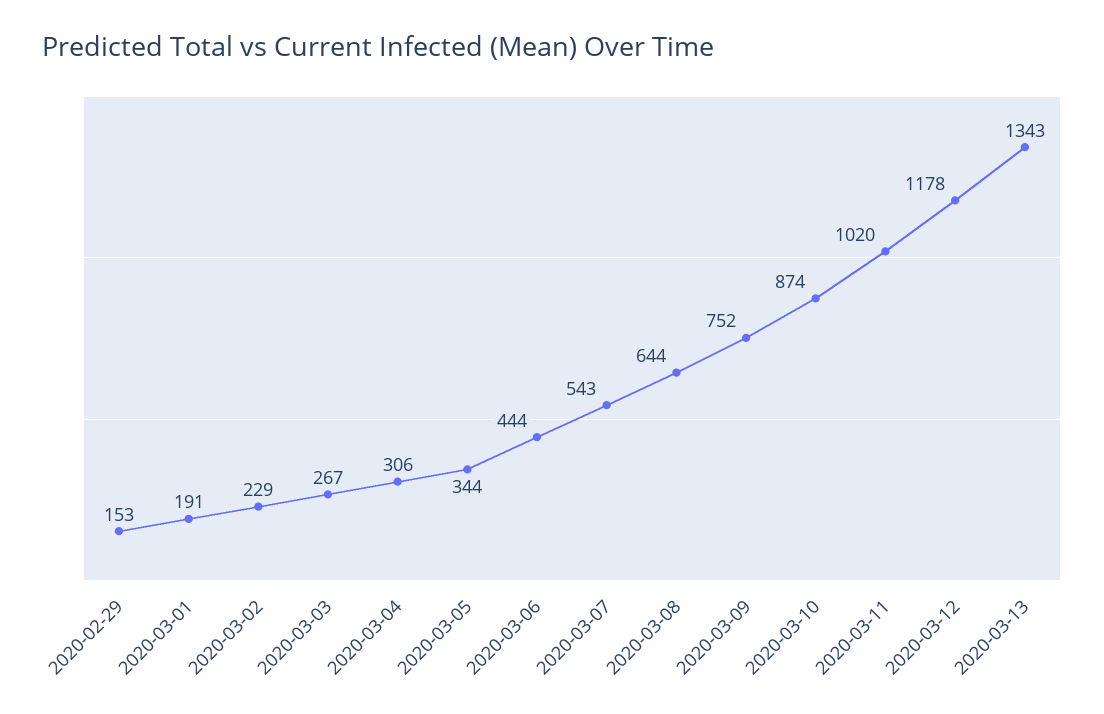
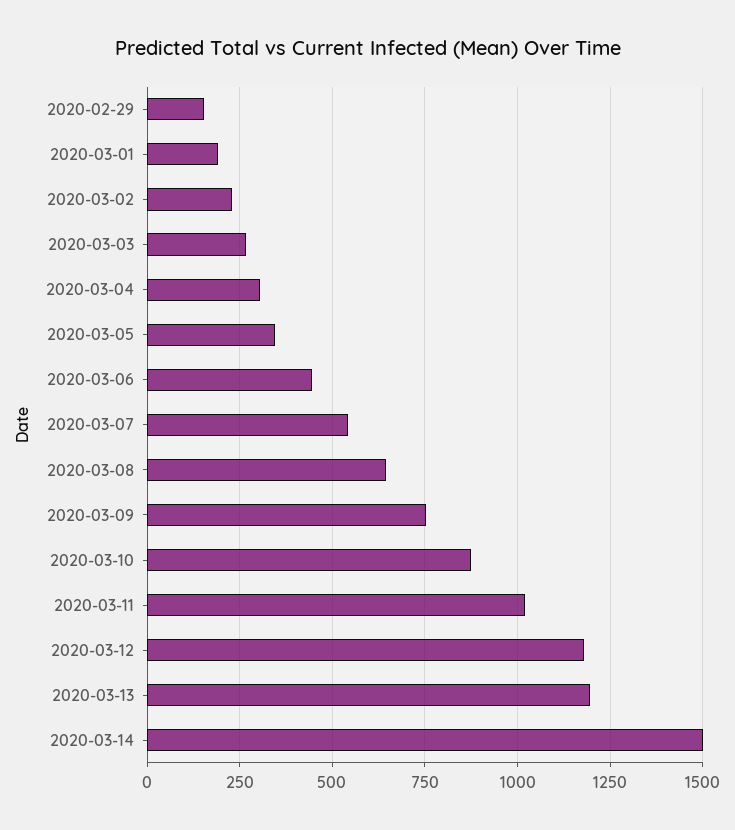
2020-03-13: 1343 -> 1200
2020-03-14: none -> 1500

